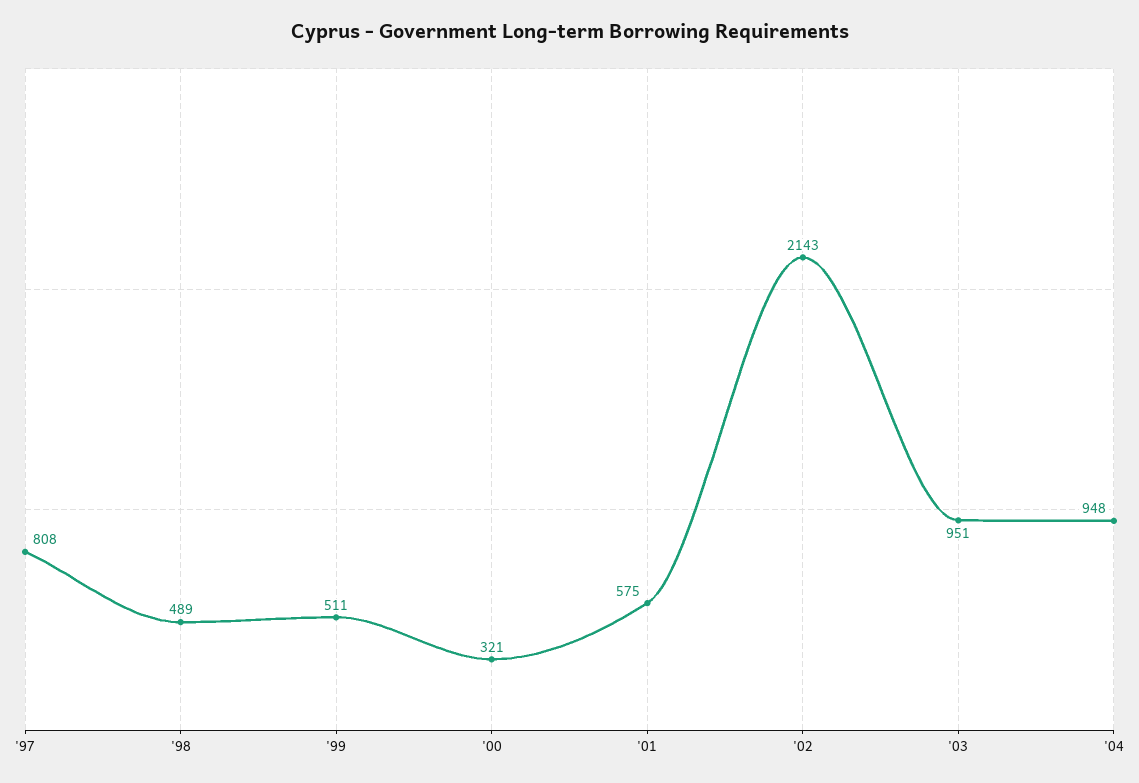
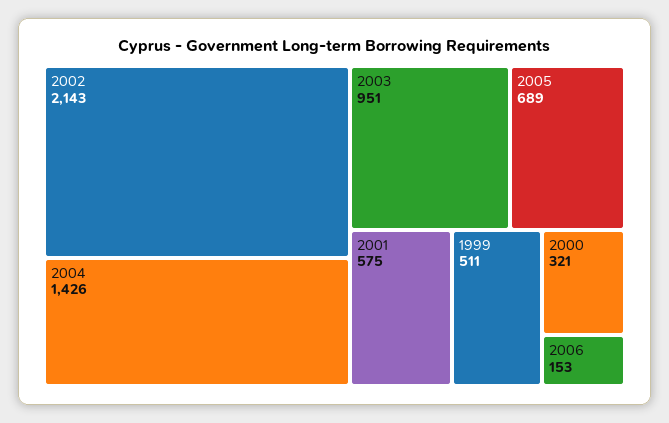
'97: 808 -> none
'98: 489 -> none
'04: 948 -> 1426
2005: none -> 689
2006: none -> 153

